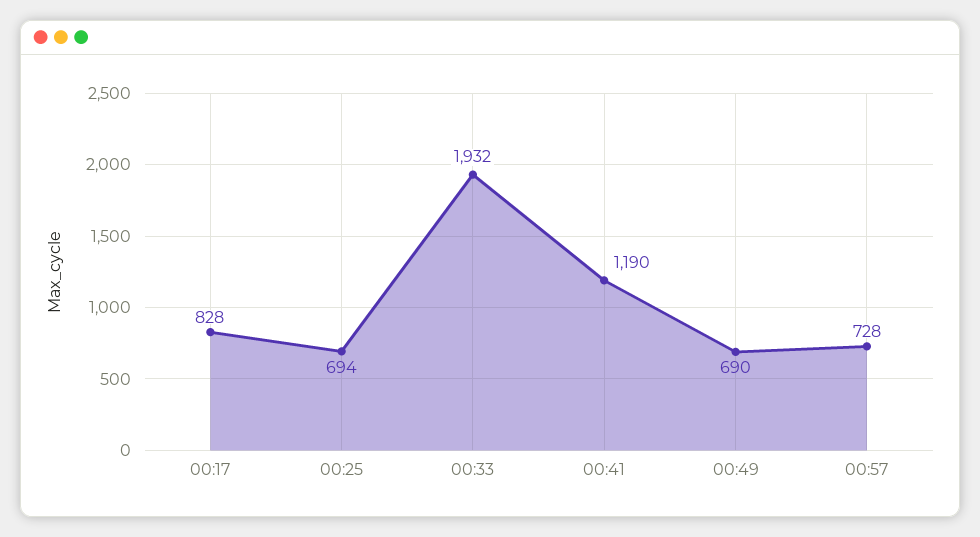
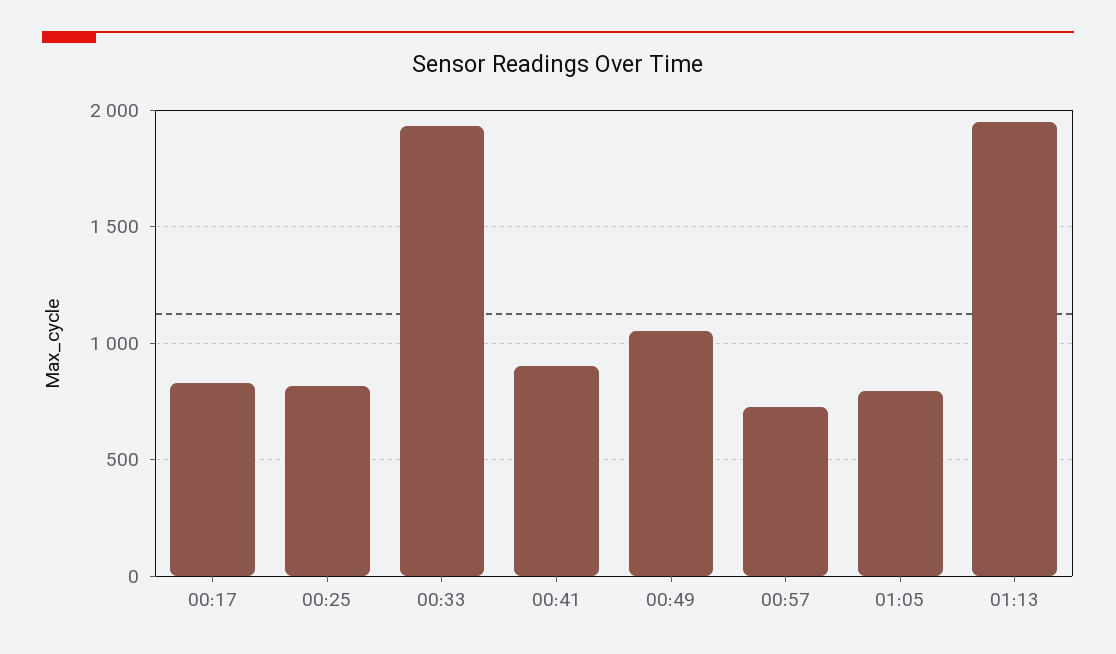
00:25: 694 -> 800
00:41: 1190 -> 900
00:49: 690 -> 1050
01:05: none -> 800
01:13: none -> 1950

